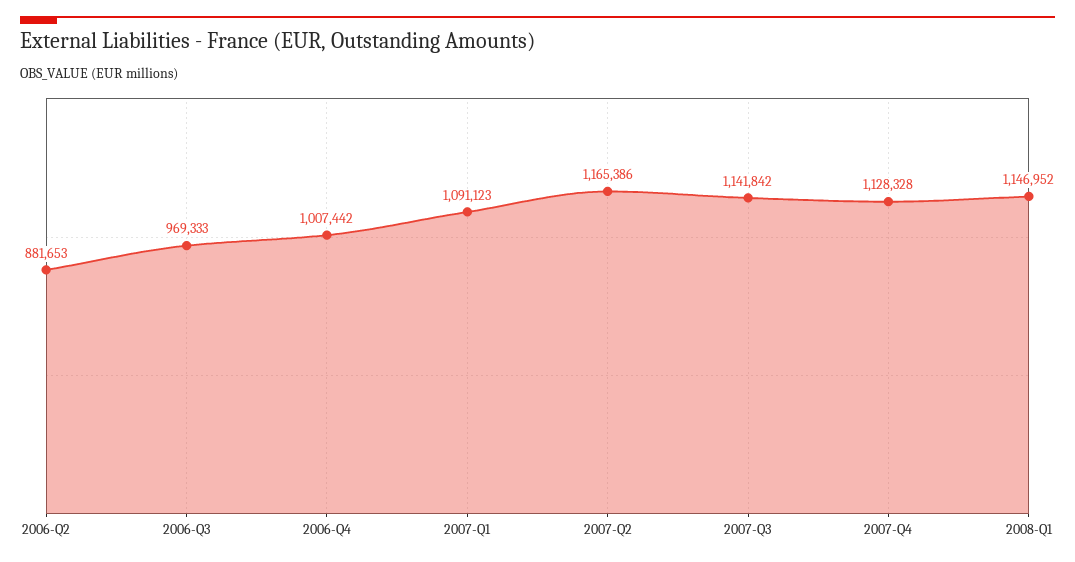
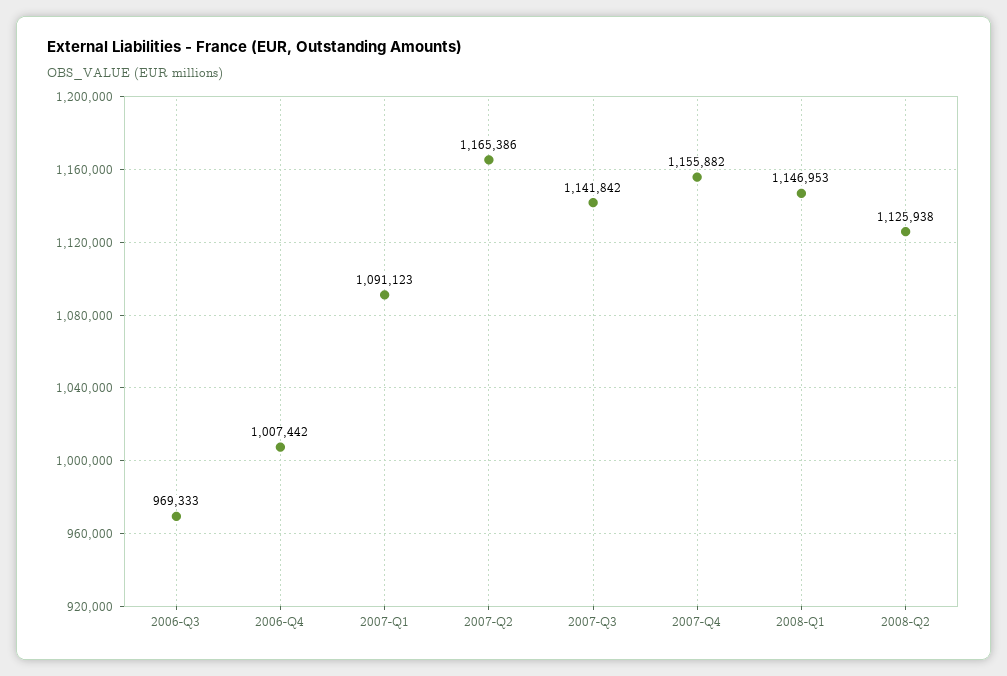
2006-Q2: 881653 -> none
2007-Q4: 1128328 -> 1155882
2008-Q1: 1146952 -> 1146953
2008-Q2: none -> 1125938

